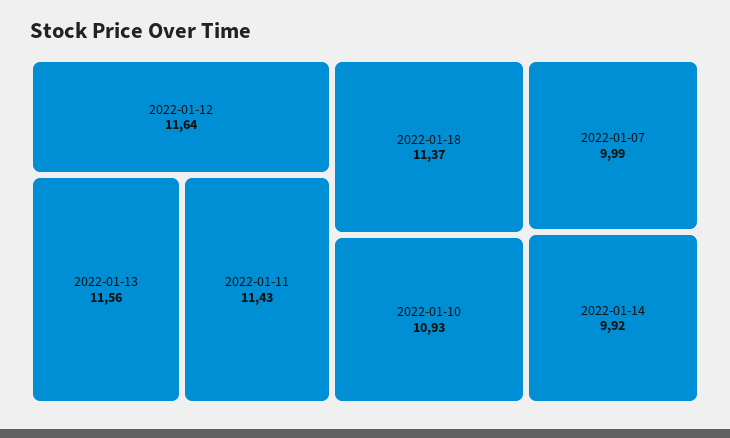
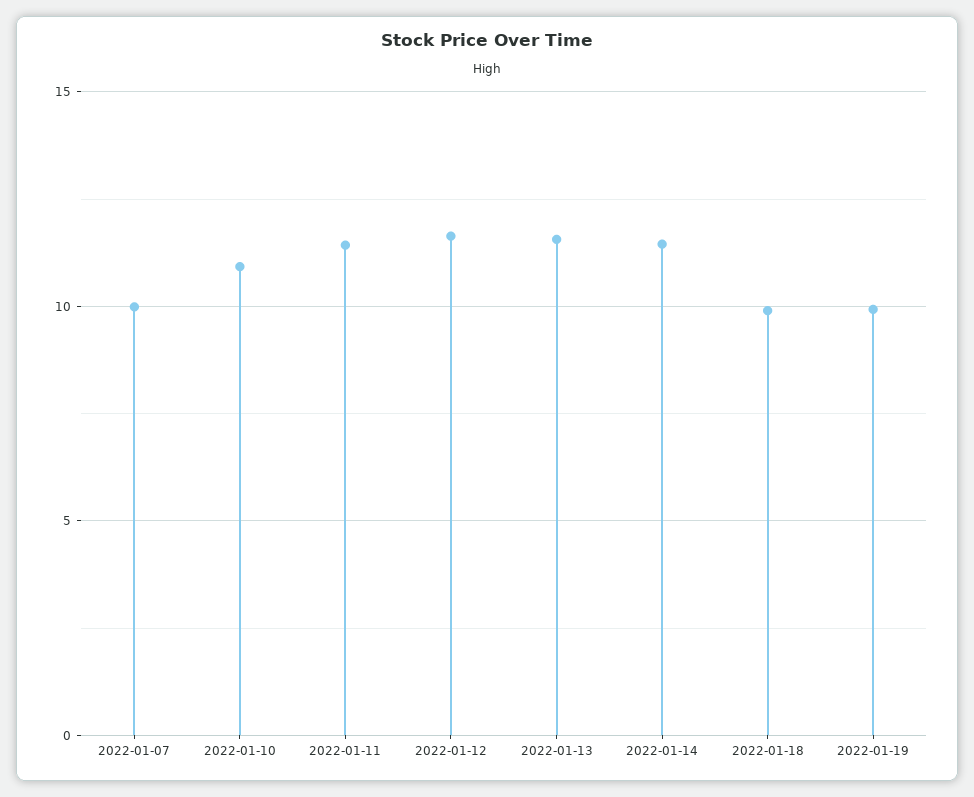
2022-01-18: 11.37 -> 10
2022-01-14: 9.92 -> 11.5
2022-01-19: none -> 10

